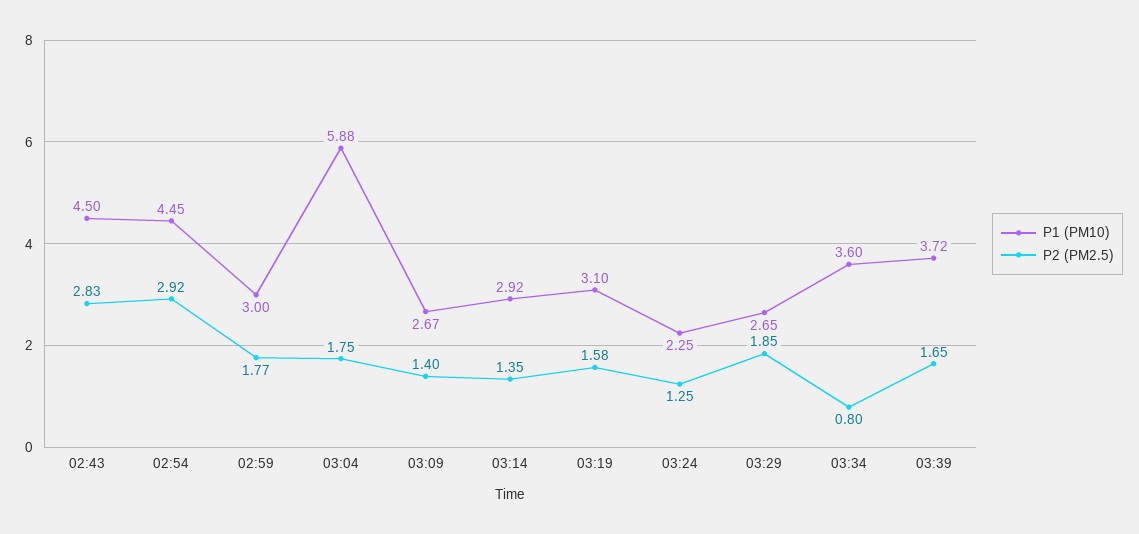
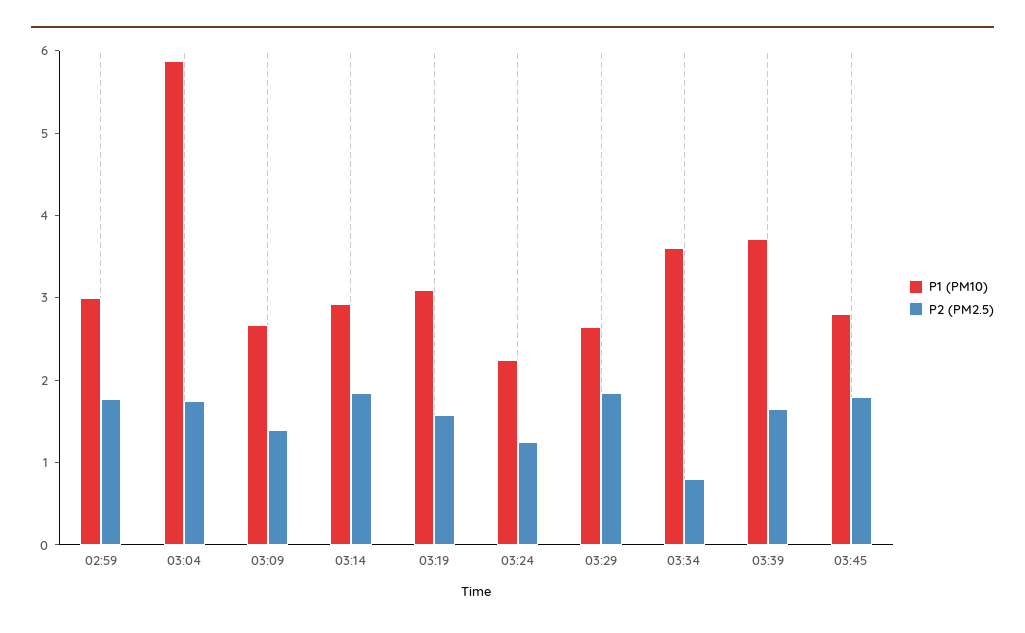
P1 (PM10), 02:43: 4.5 -> none
P2 (PM2.5), 02:43: 2.83 -> none
P1 (PM10), 02:54: 4.45 -> none
P2 (PM2.5), 02:54: 2.92 -> none
P2 (PM2.5), 03:14: 1.35 -> 1.8
P1 (PM10), 03:45: none -> 2.8
P2 (PM2.5), 03:45: none -> 1.8

